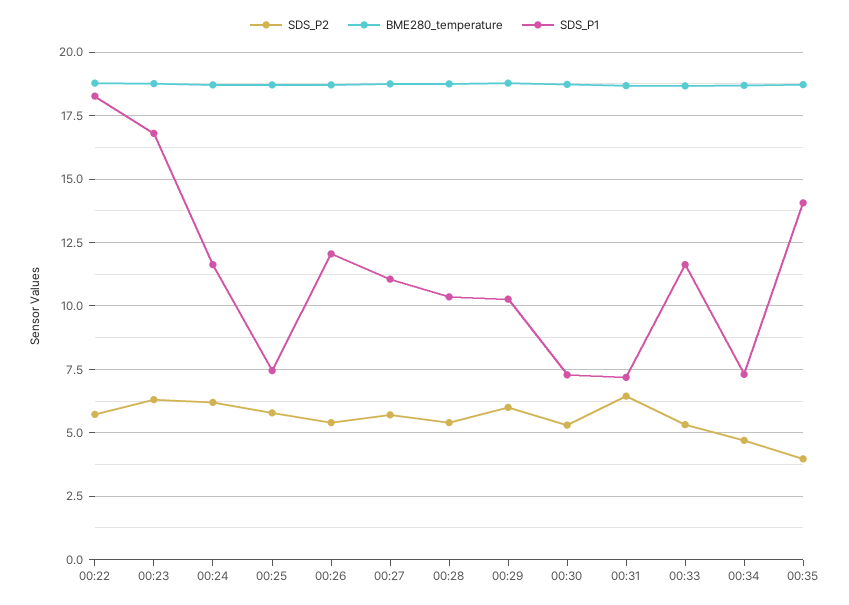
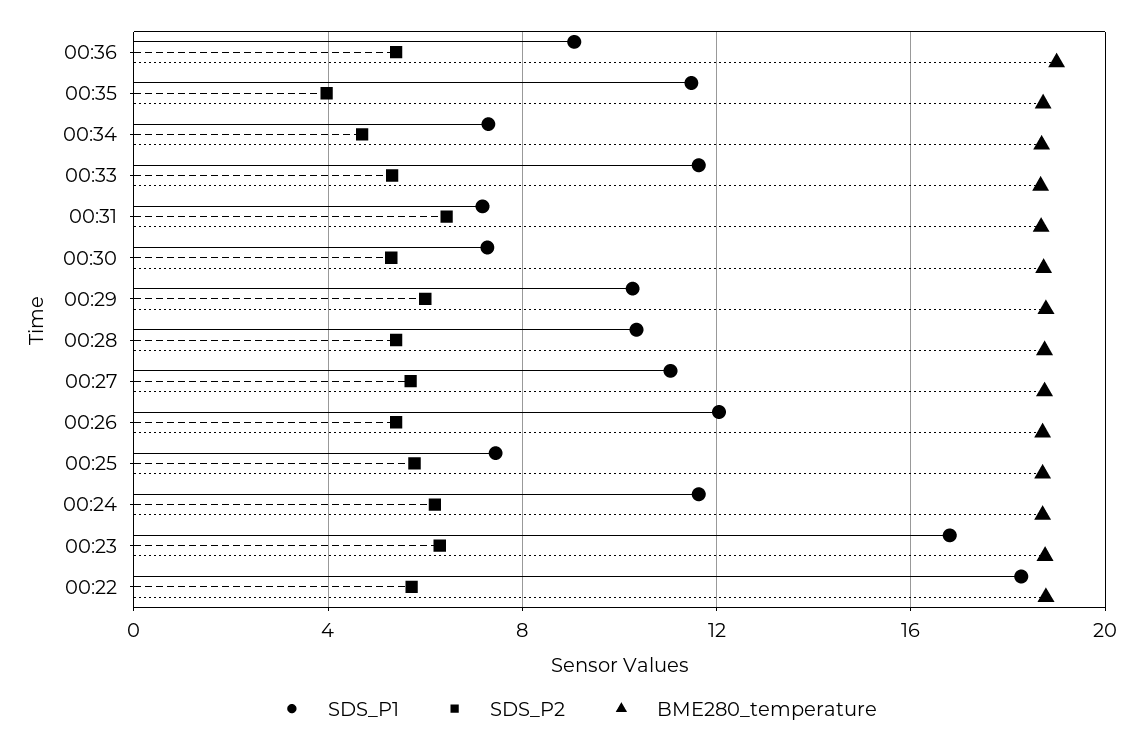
SDS_P1, 00:35: 14 -> 11.5
SDS_P1, 00:36: none -> 9
SDS_P2, 00:36: none -> 5.5
BME280_temperature, 00:36: none -> 19

